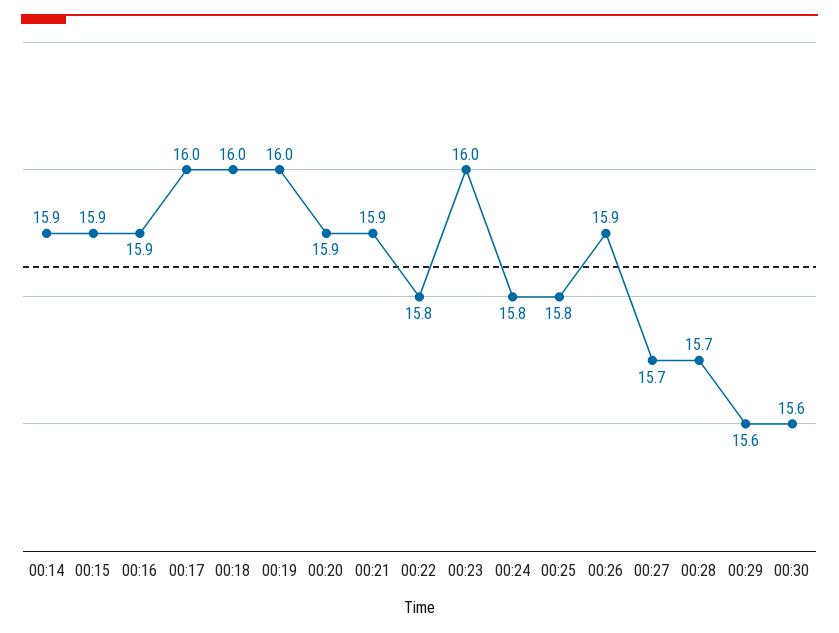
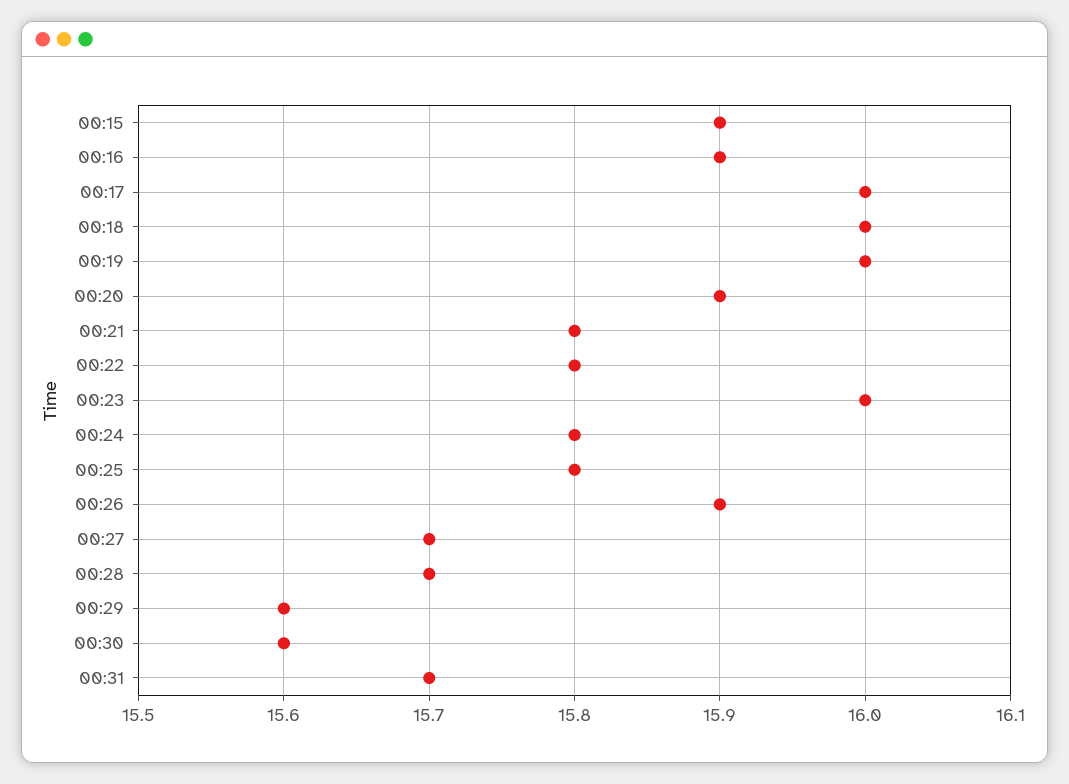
00:14: 15.9 -> none
00:21: 15.9 -> 15.8
00:31: none -> 15.7

